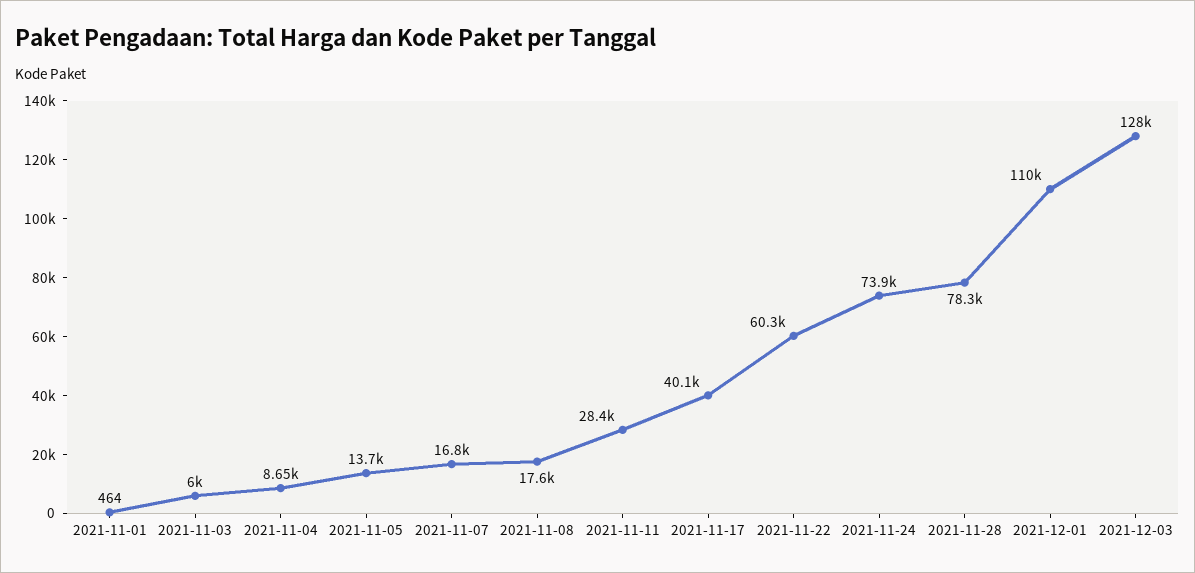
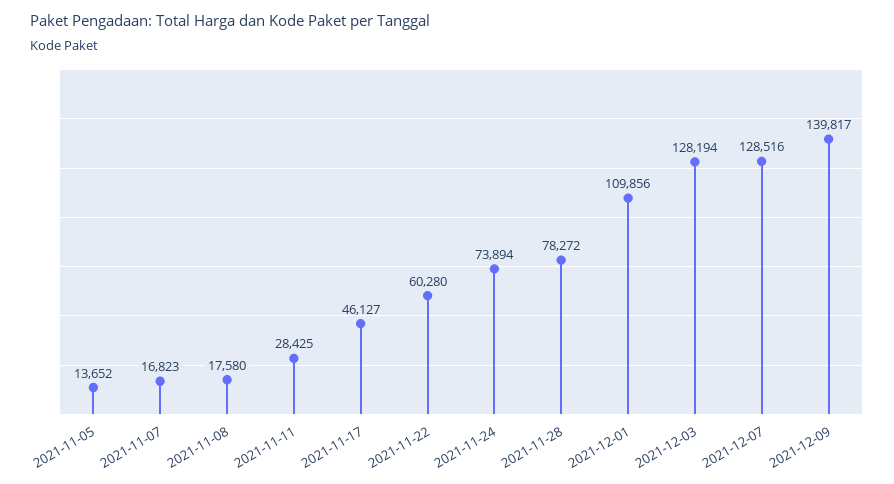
2021-11-01: 464 -> none
2021-11-03: 6000 -> none
2021-11-04: 8650 -> none
2021-11-17: 40100 -> 46127
2021-12-07: none -> 128516
2021-12-09: none -> 139817

